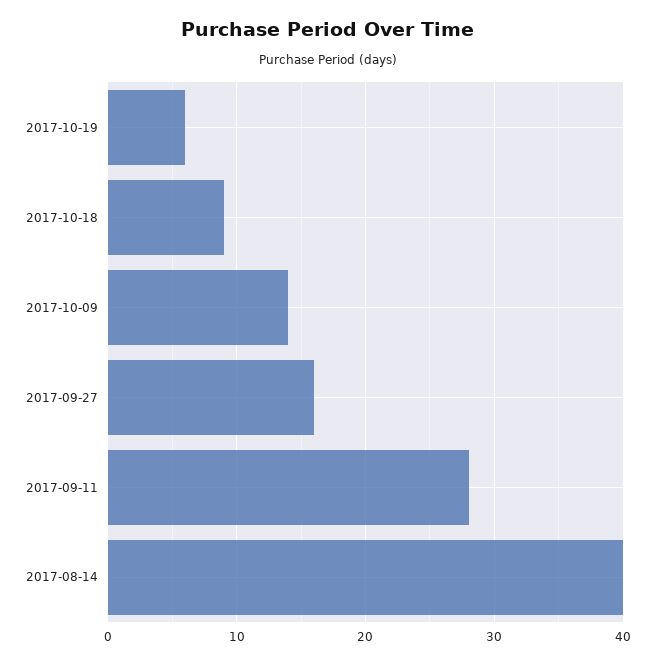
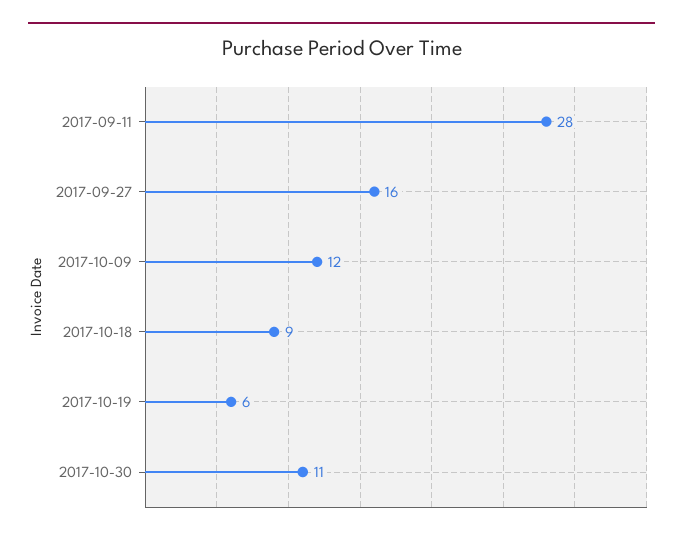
2017-10-09: 14 -> 12
2017-08-14: 40 -> none
2017-10-30: none -> 11

